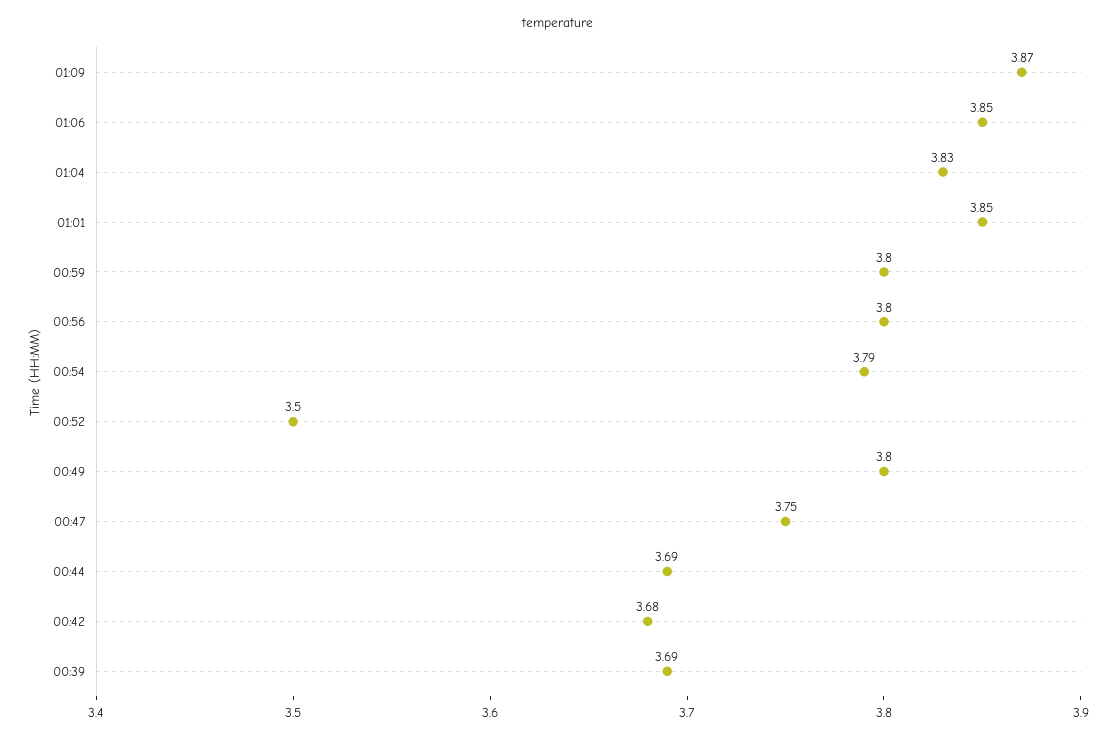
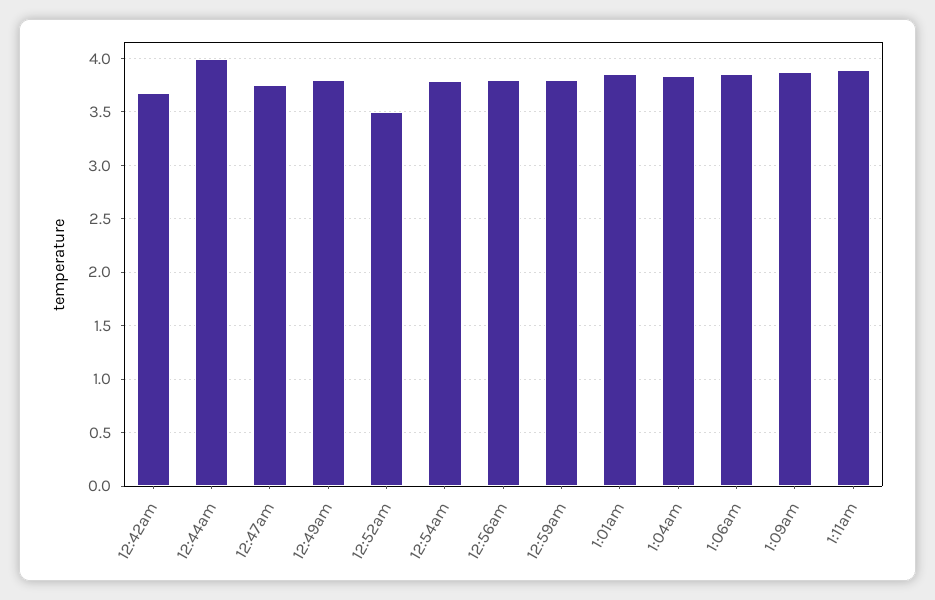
00:44: 3.69 -> 4
00:39: 3.69 -> none
1:11am: none -> 3.9

